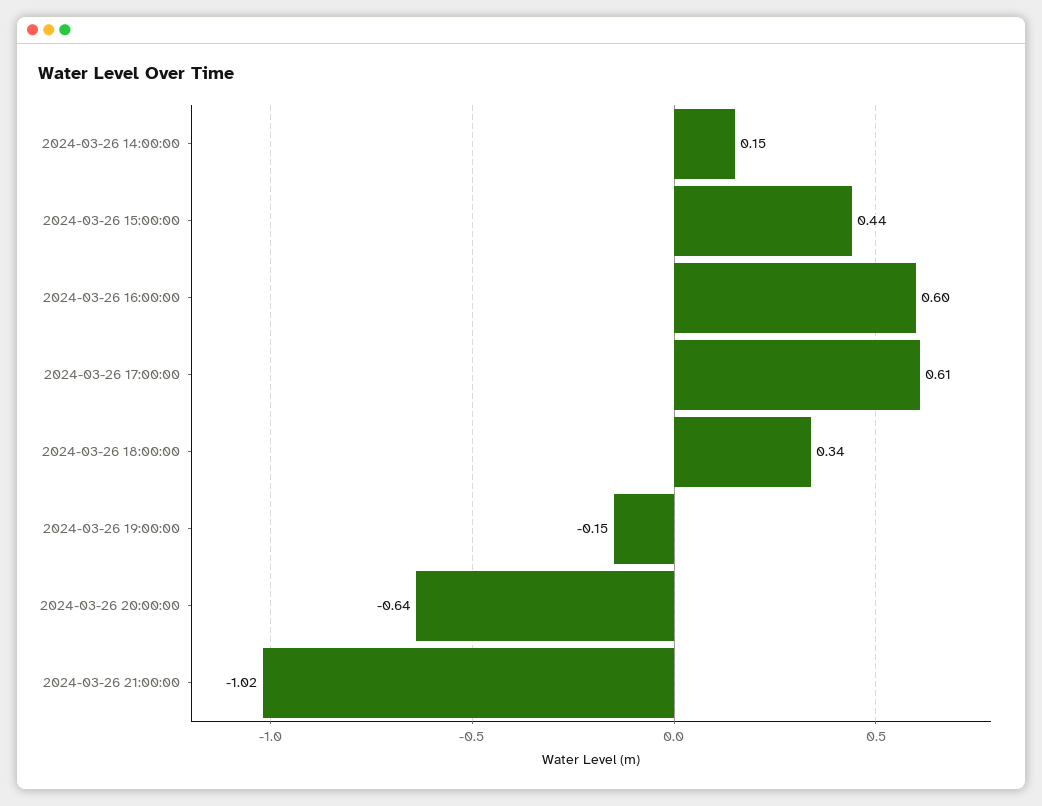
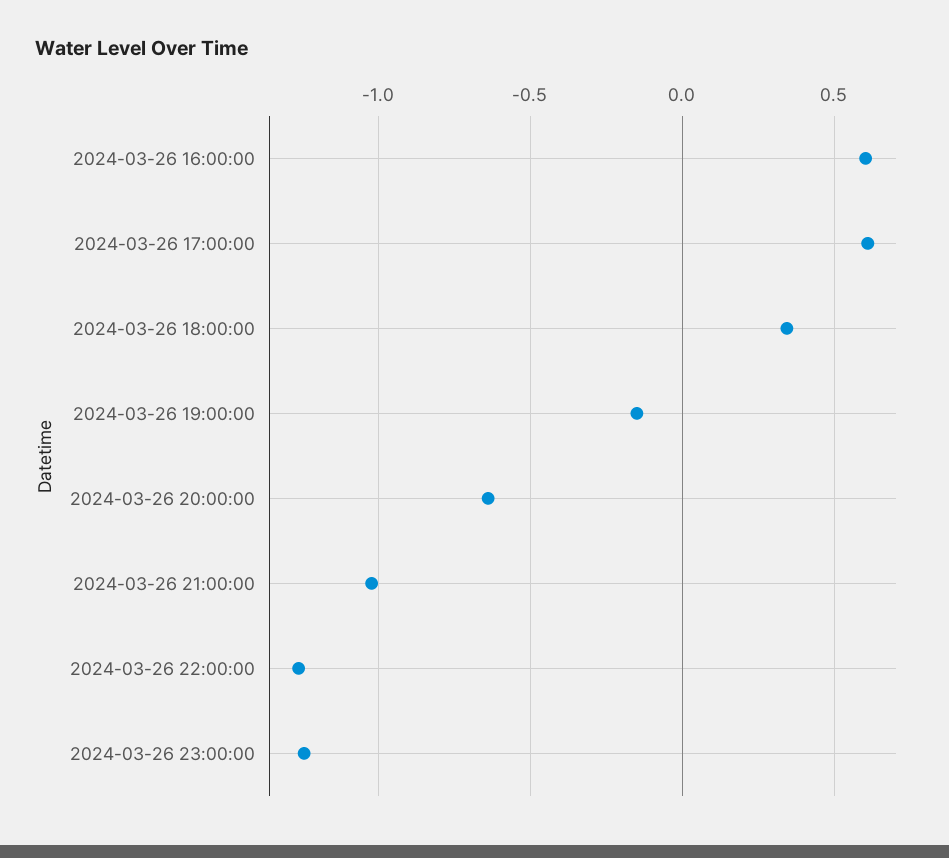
2024-03-26 14:00:00: 0.15 -> none
2024-03-26 15:00:00: 0.44 -> none
2024-03-26 22:00:00: none -> -1.25
2024-03-26 23:00:00: none -> -1.25

